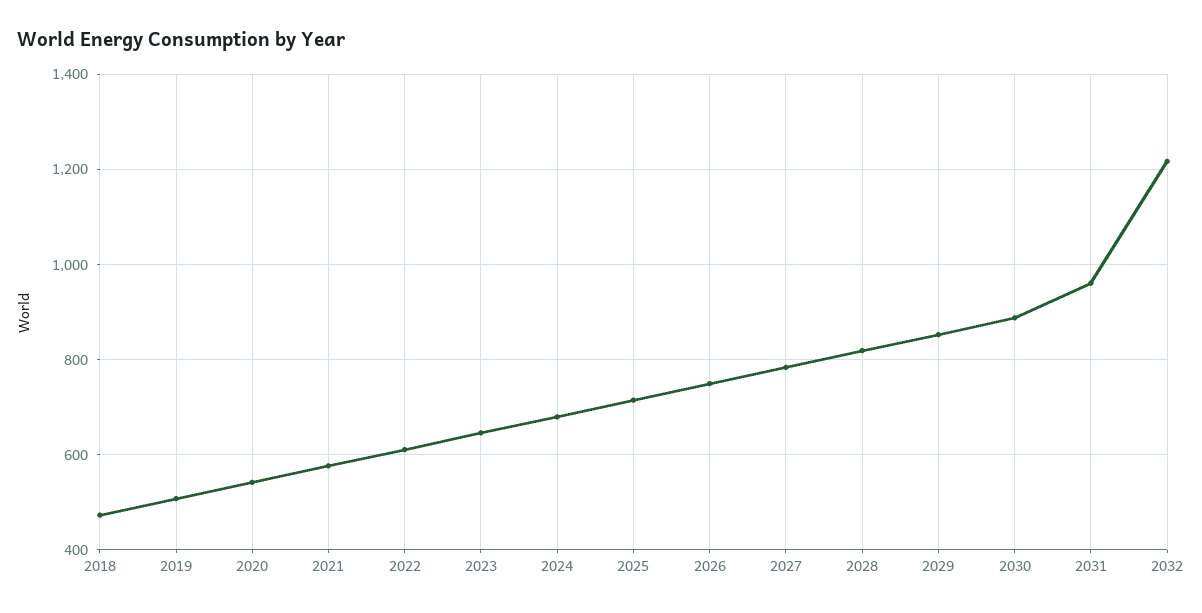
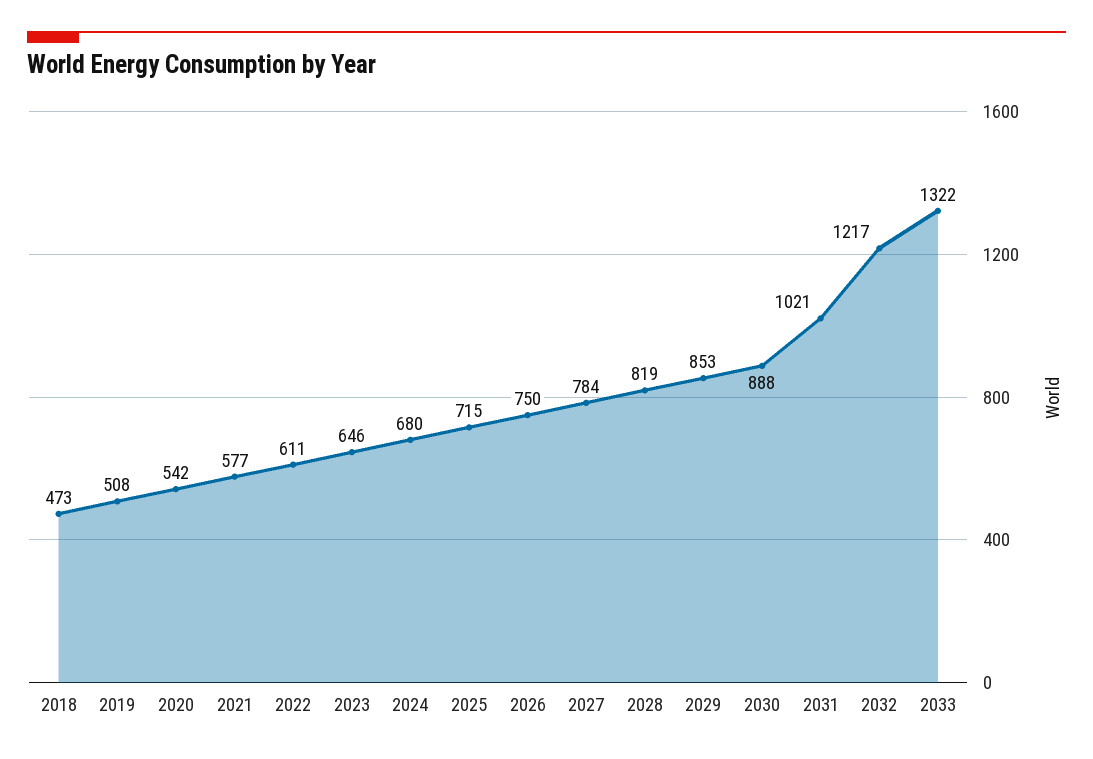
2031: 960 -> 1021
2033: none -> 1322

